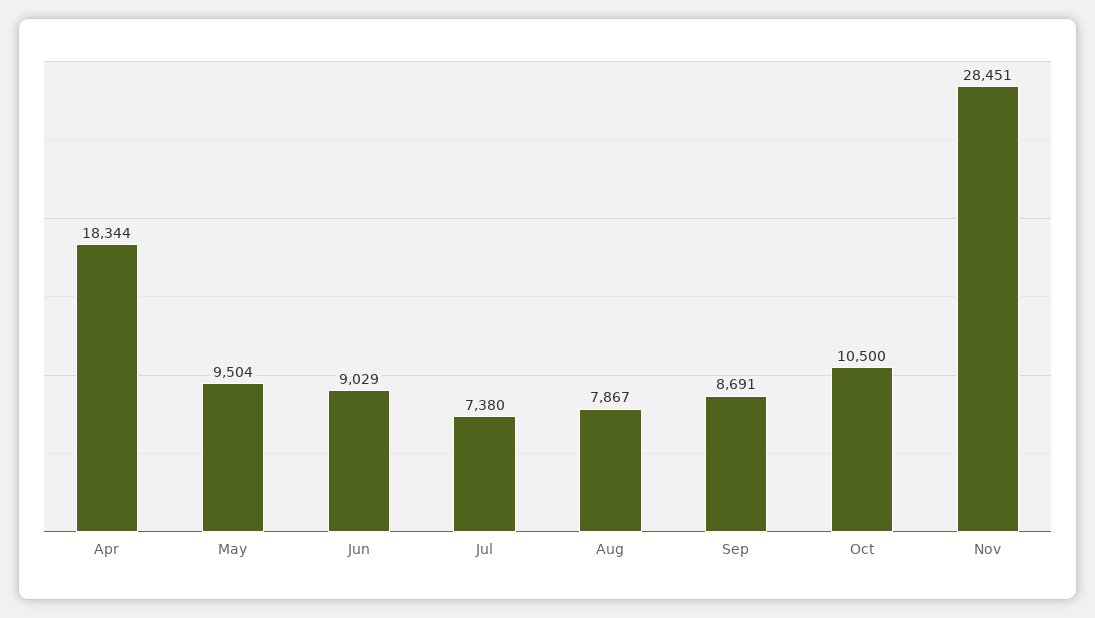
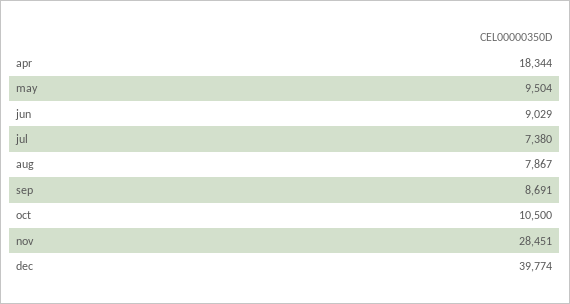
dec: none -> 39774

